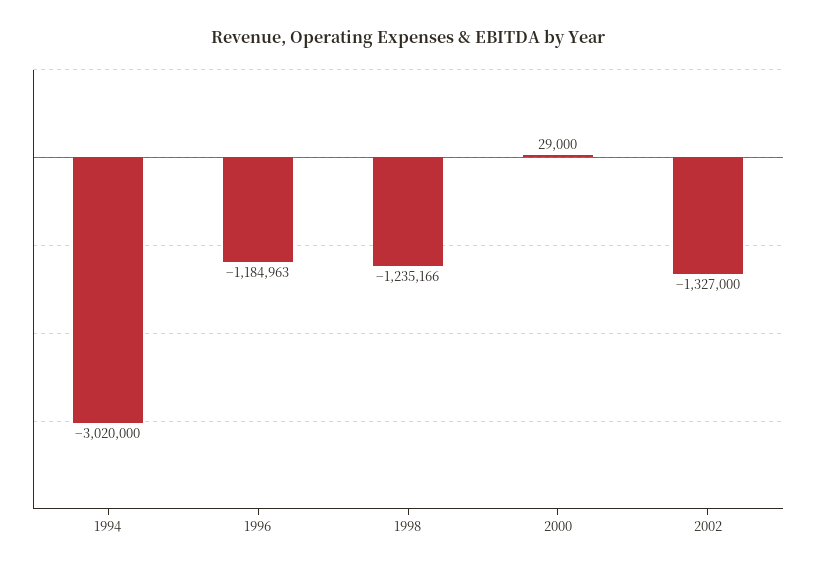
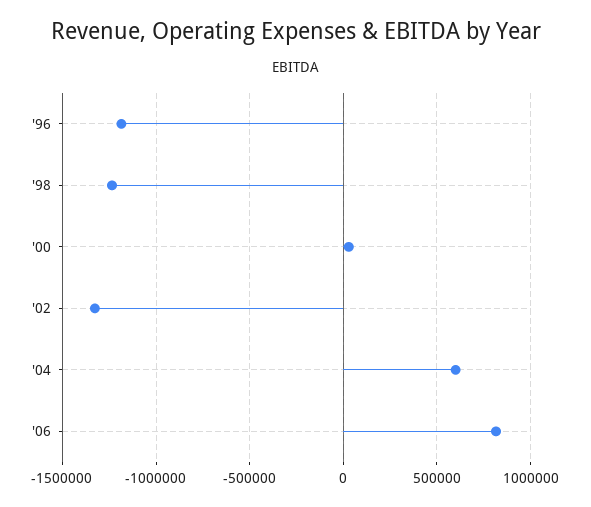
1994: -3020000 -> none
'04: none -> 600000
'06: none -> 800000

